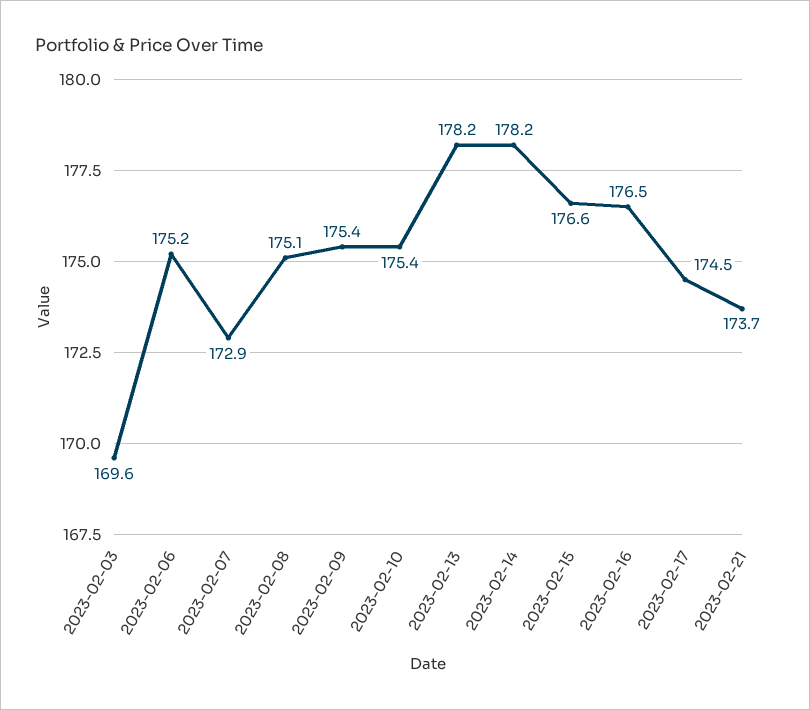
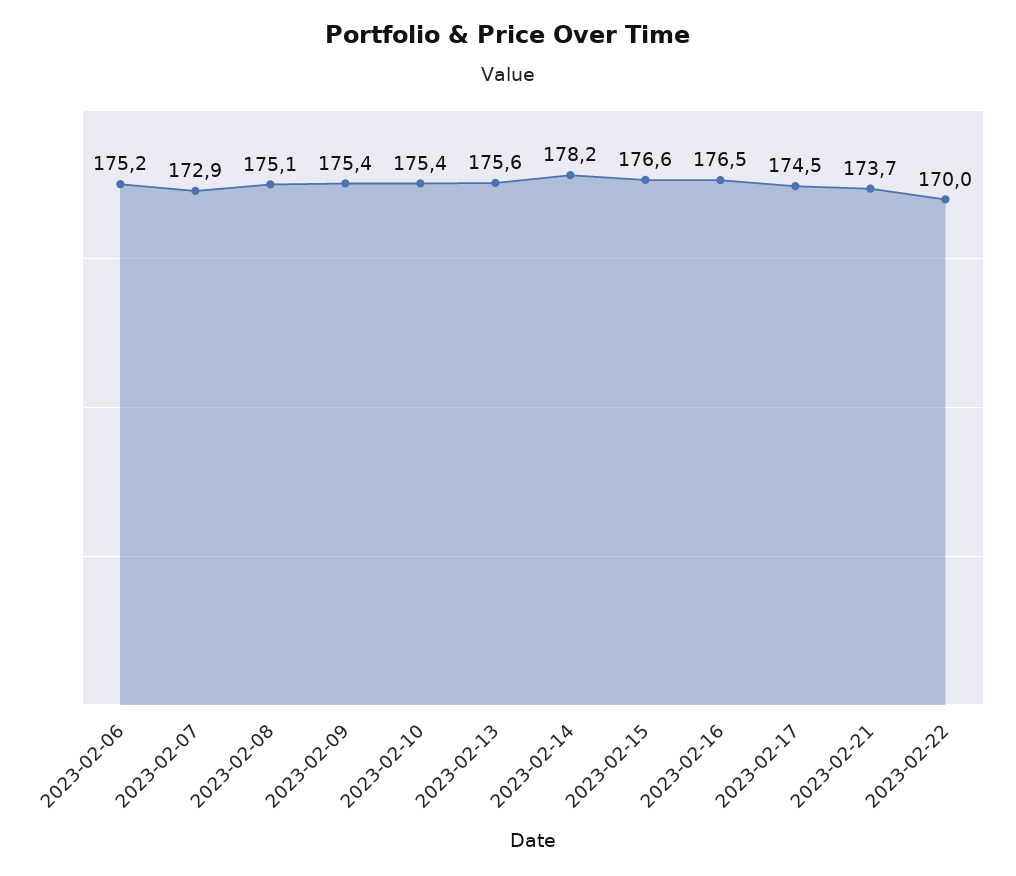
2023-02-03: 169.6 -> none
2023-02-13: 178.2 -> 175.6
2023-02-22: none -> 170

